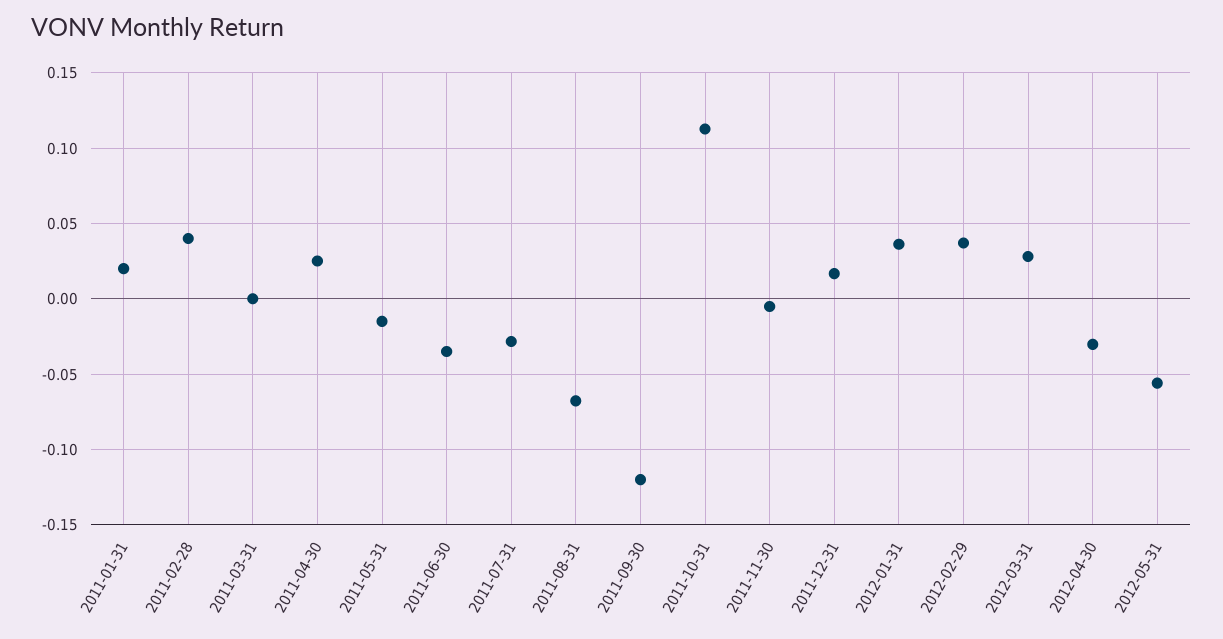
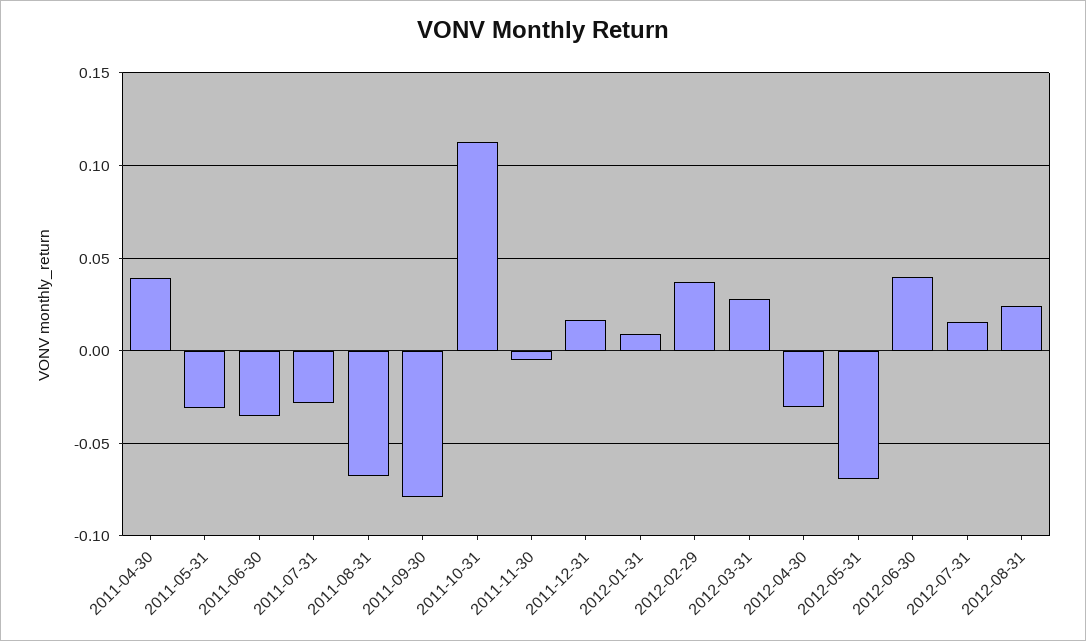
2011-01-31: 0.02 -> none
2011-02-28: 0.04 -> none
2011-03-31: 0 -> none
2011-04-30: 0.025 -> 0.04
2011-05-31: -0.015 -> -0.03
2011-09-30: -0.12 -> -0.08
2012-01-31: 0.035 -> 0.01
2012-05-31: -0.055 -> -0.07
2012-06-30: none -> 0.04
2012-07-31: none -> 0.015
2012-08-31: none -> 0.025

